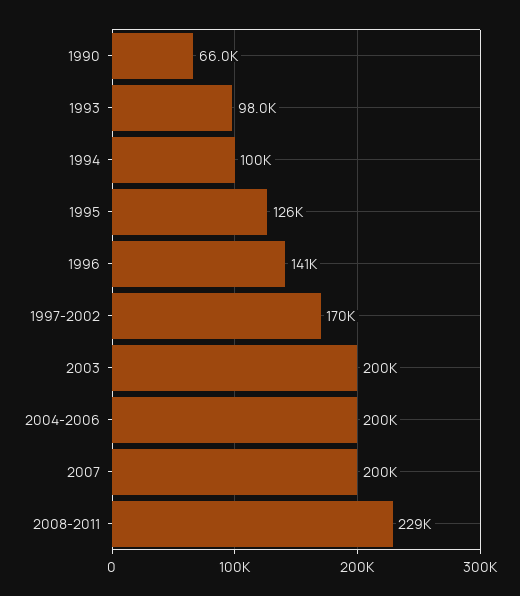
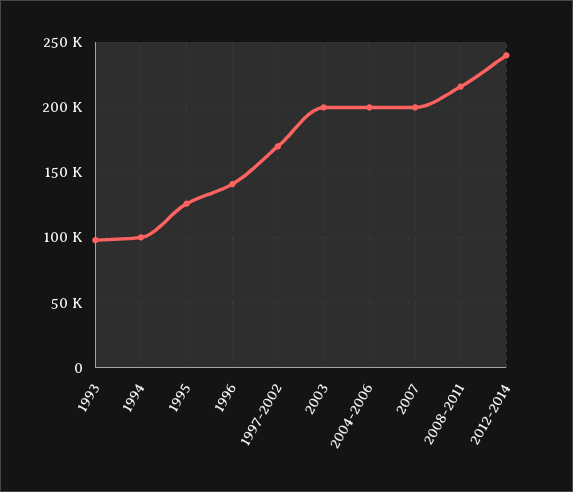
1990: 66000 -> none
2008-2011: 229000 -> 215000
2012-2014: none -> 240000

